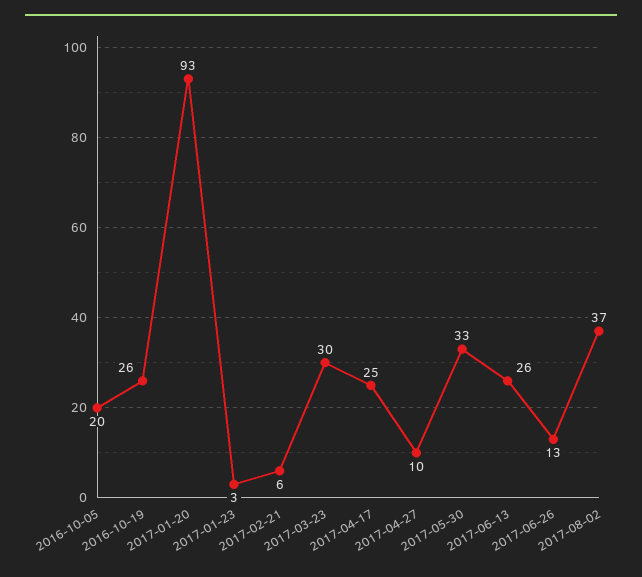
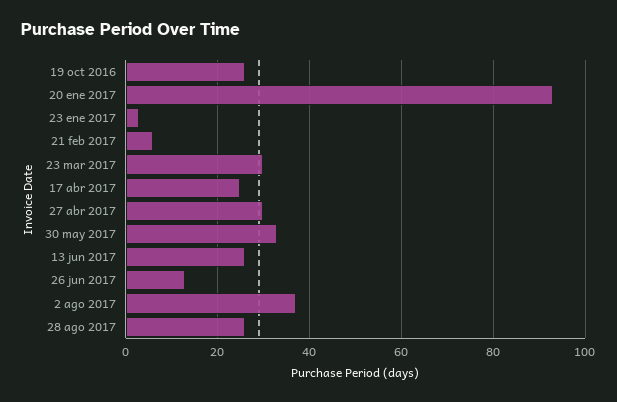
2016-10-05: 20 -> none
2017-04-27: 10 -> 30
28 ago 2017: none -> 25

